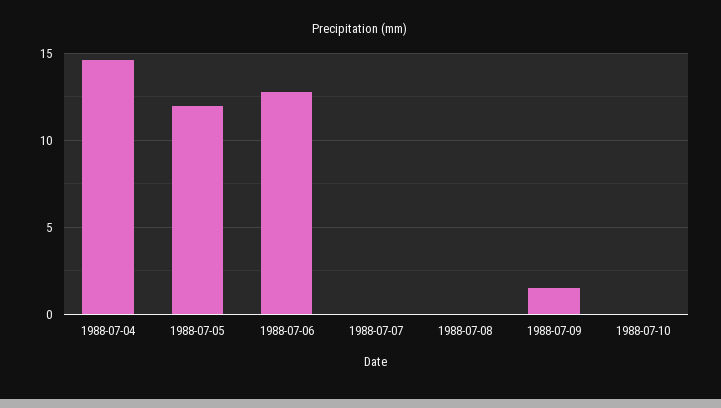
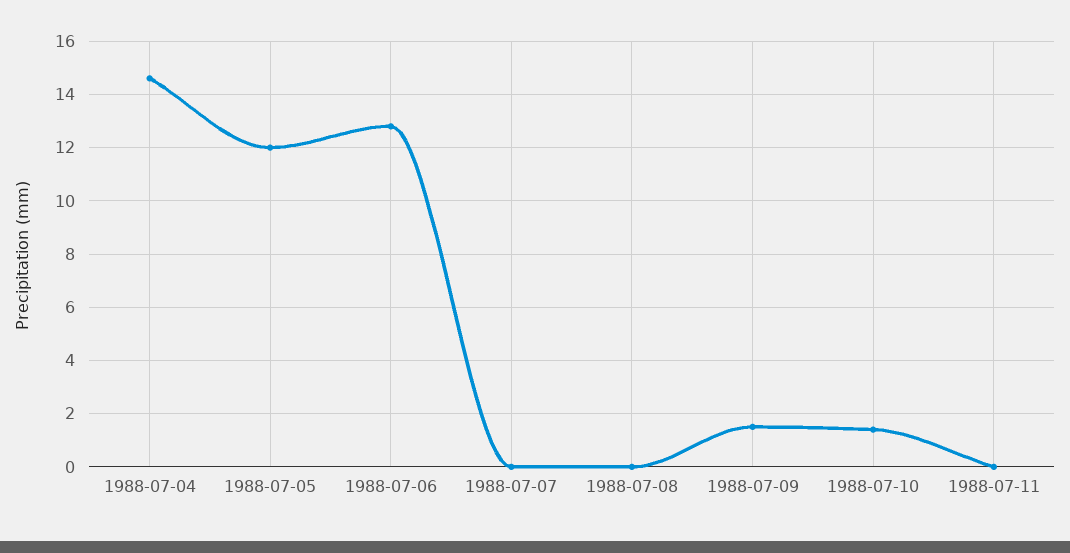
1988-07-10: 0 -> 1.5
1988-07-11: none -> 0

